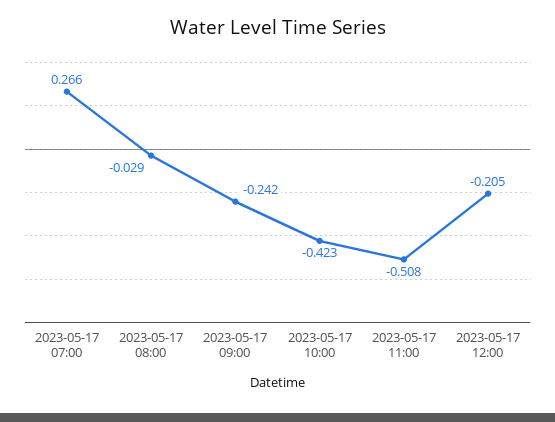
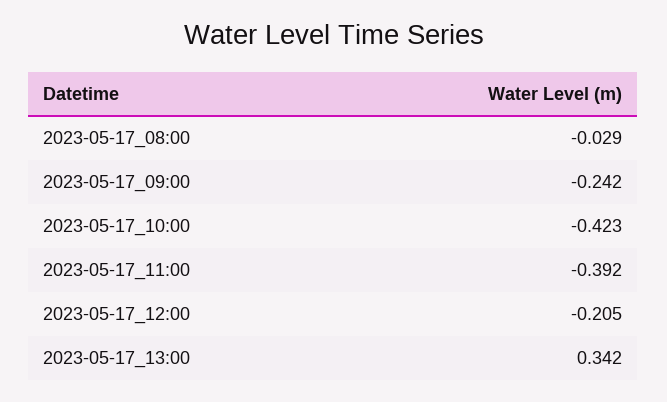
2023-05-17 07:00: 0.266 -> none
2023-05-17 11:00: -0.508 -> -0.392
2023-05-17_13:00: none -> 0.342

